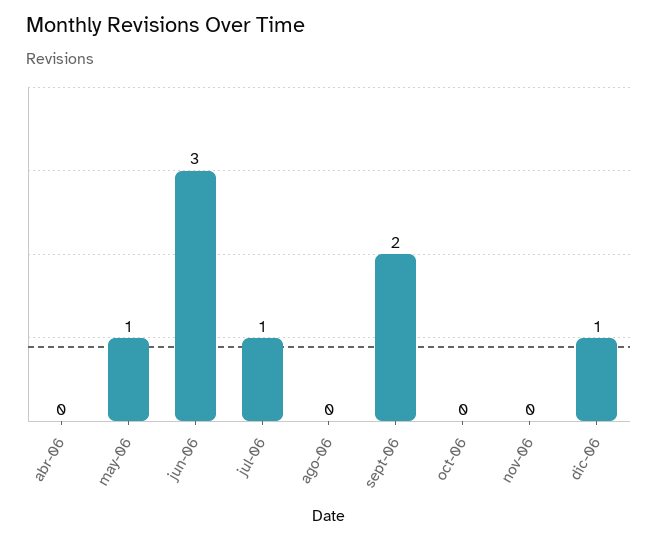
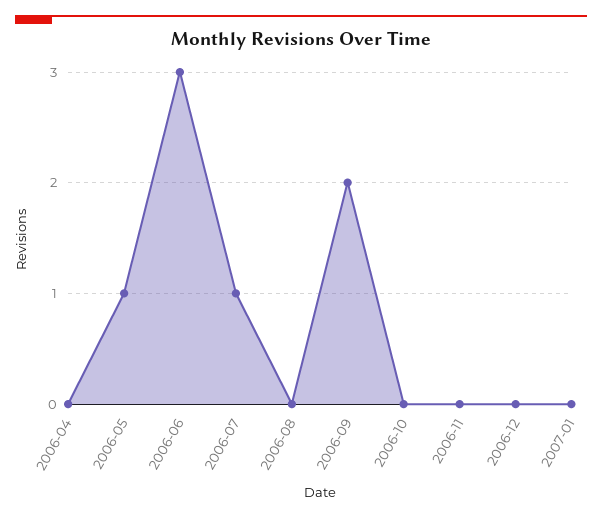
dic-06: 1 -> 0
2007-01: none -> 0

